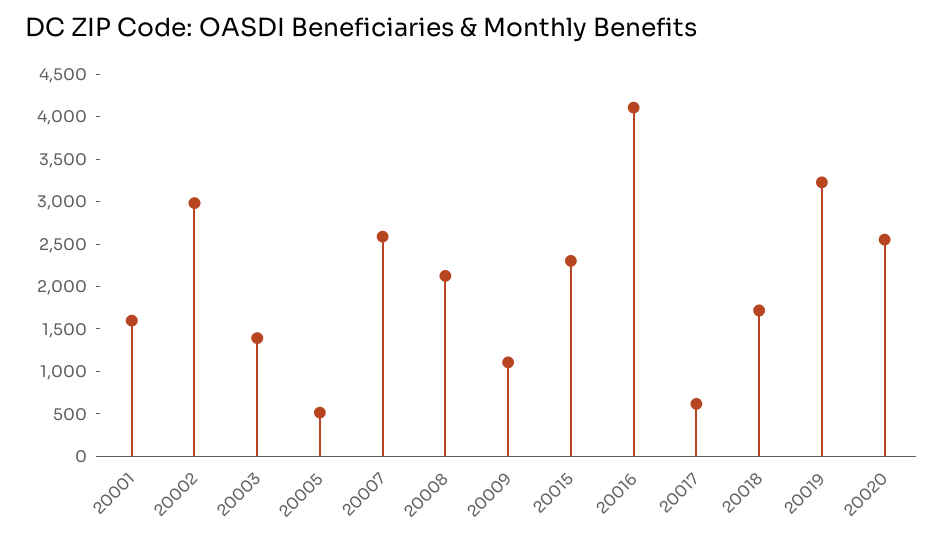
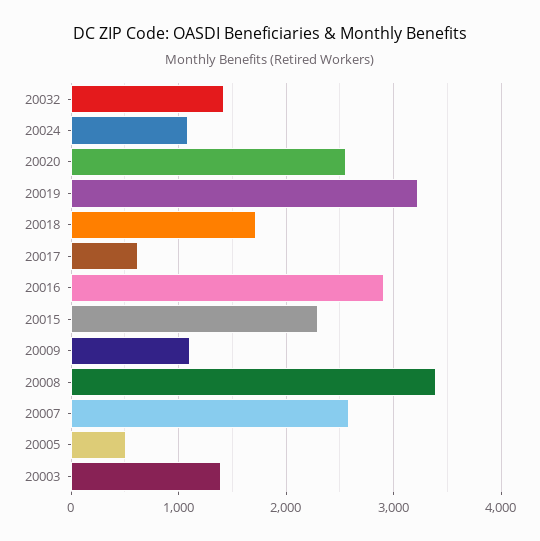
20001: 1600 -> none
20002: 3000 -> none
20008: 2100 -> 3400
20016: 4100 -> 2900
20032: none -> 1400
20024: none -> 1100

